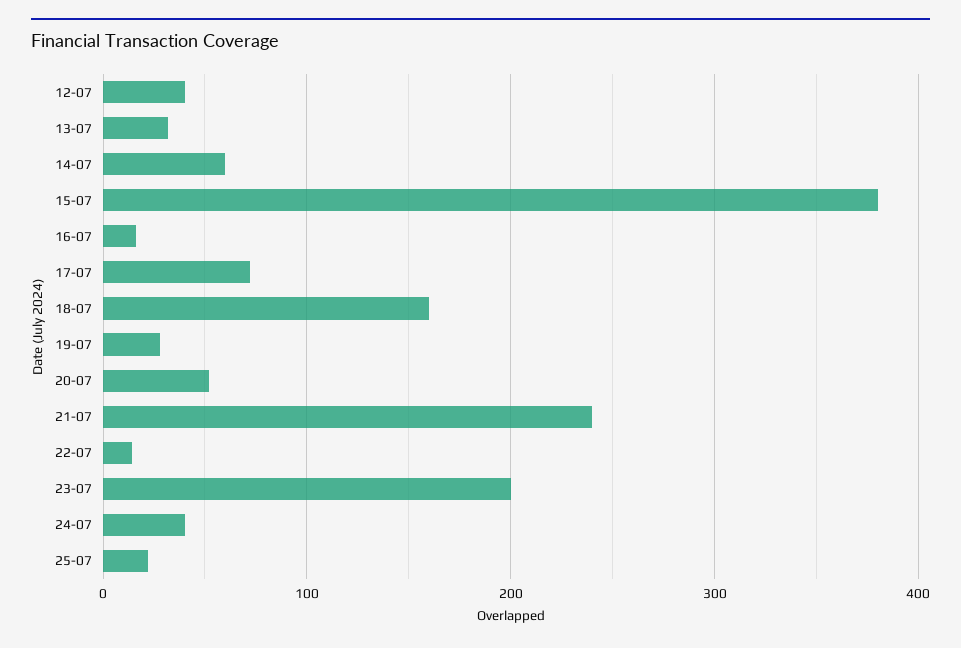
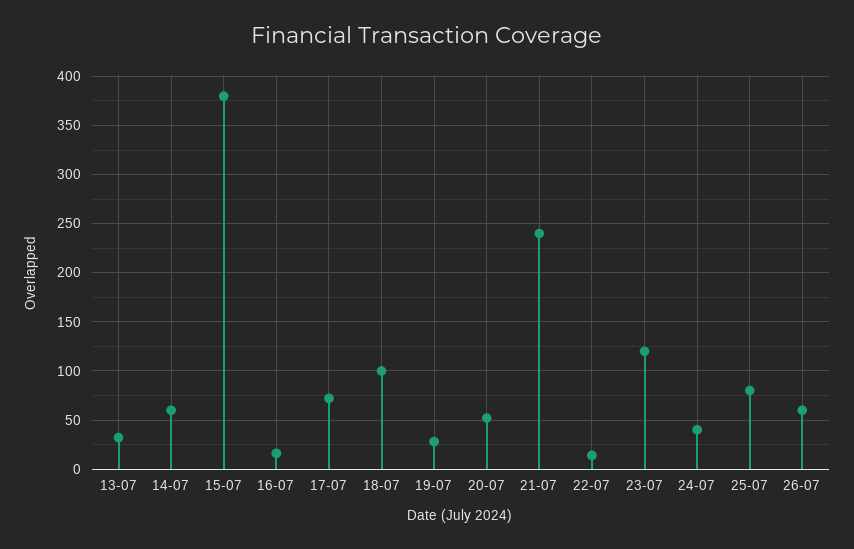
12-07: 40 -> none
18-07: 160 -> 100
23-07: 200 -> 120
25-07: 20 -> 80
26-07: none -> 60

